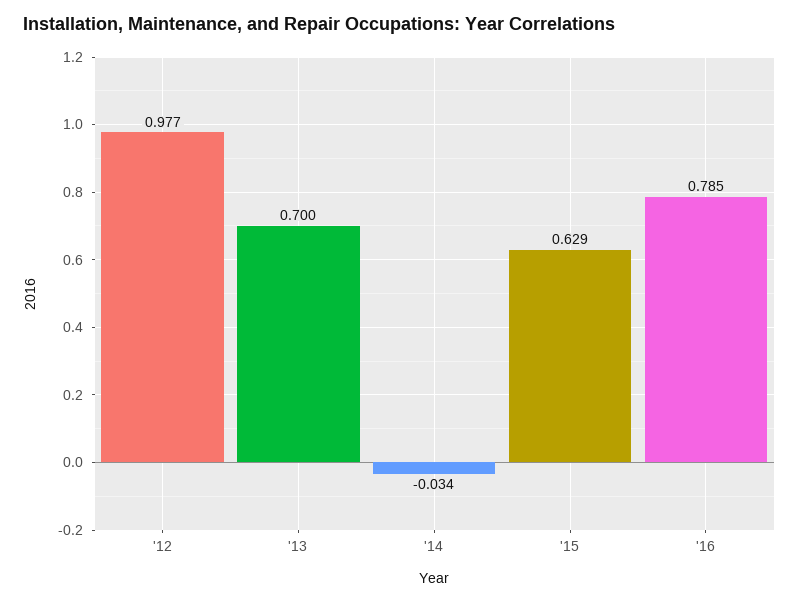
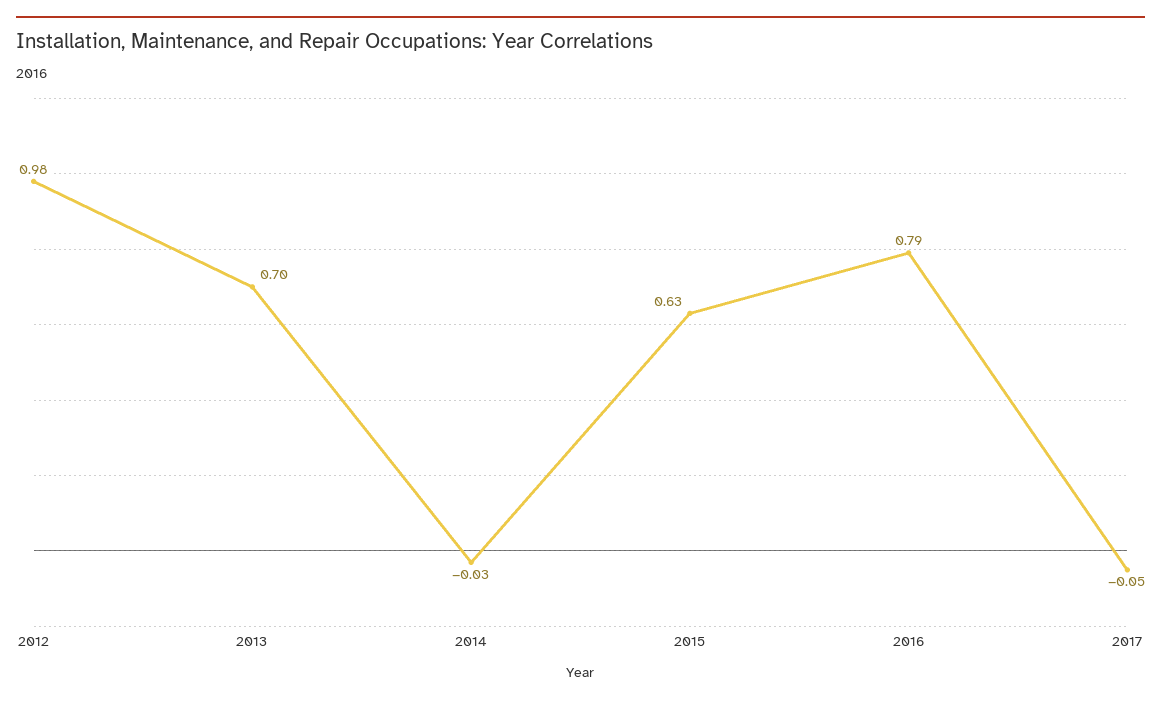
2017: none -> -0.05

